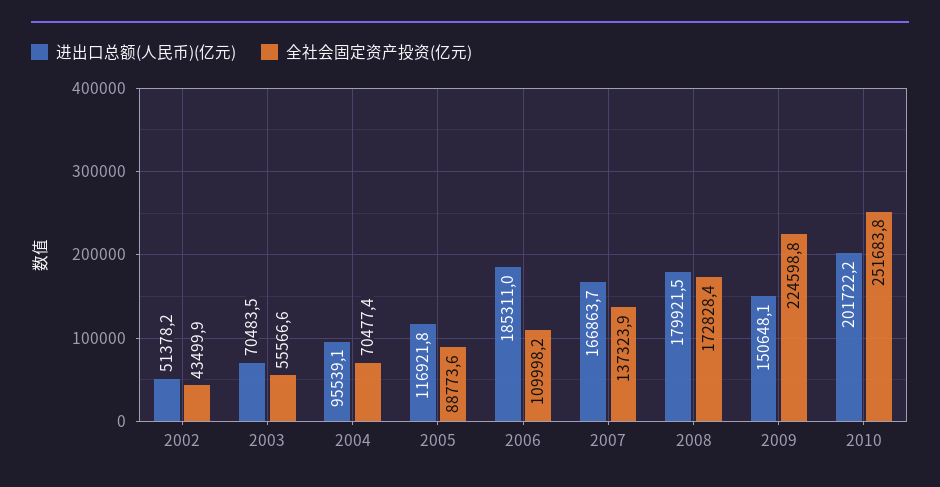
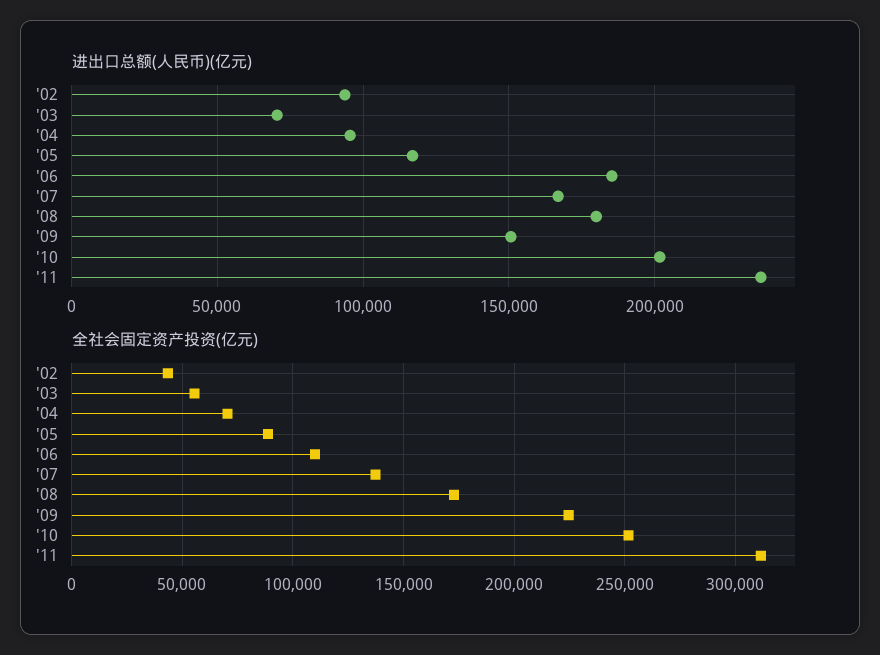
进出口总额(人民币)(亿元), 2002: 51378.2 -> 95000
进出口总额(人民币)(亿元), '11: none -> 235000
全社会固定资产投资(亿元), '11: none -> 310000

